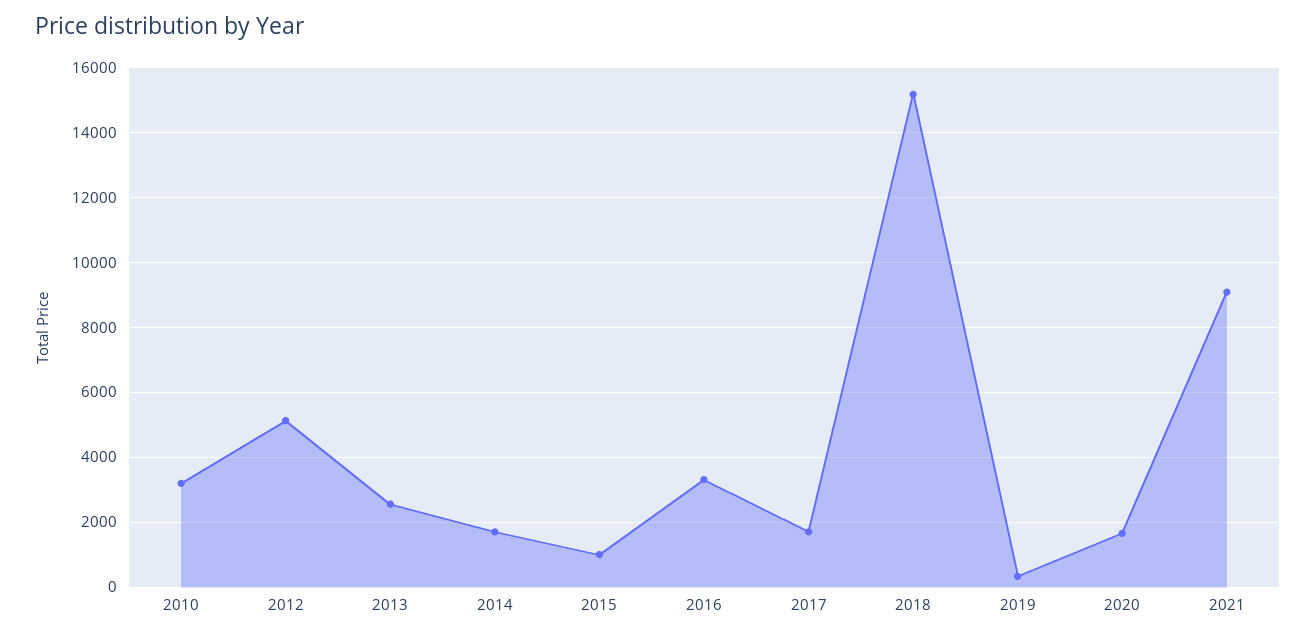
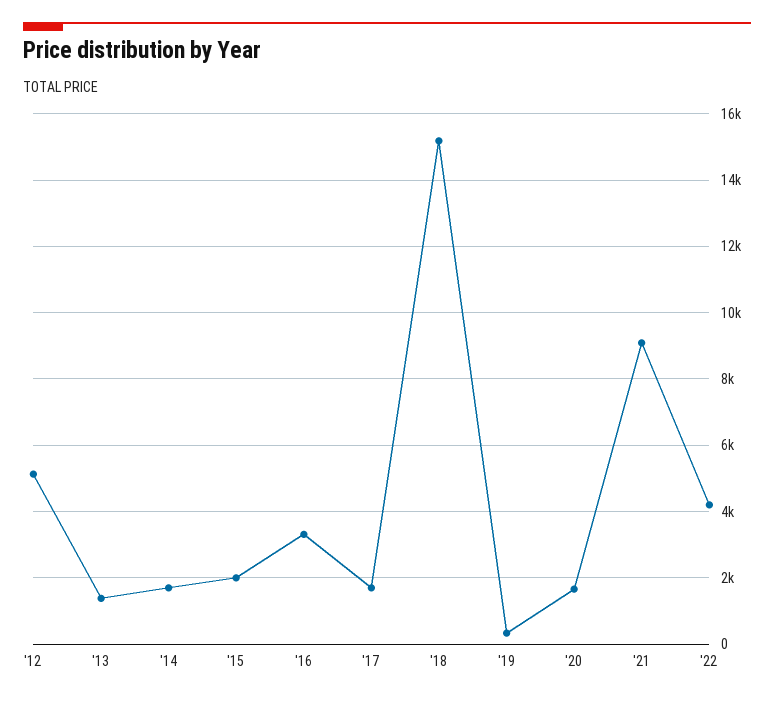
2010: 3200 -> none
2013: 2600 -> 1400
2015: 1000 -> 2000
'22: none -> 4200

